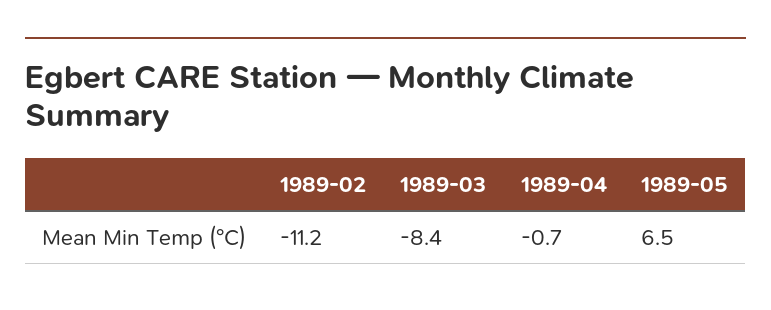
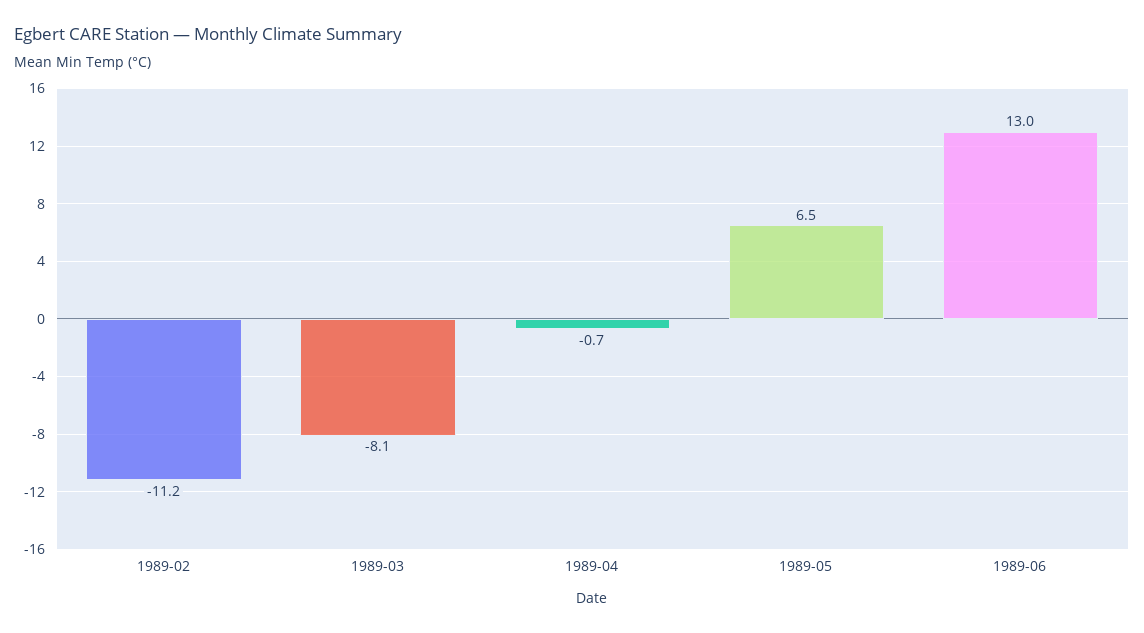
1989-03: -8.4 -> -8.1
1989-06: none -> 13

